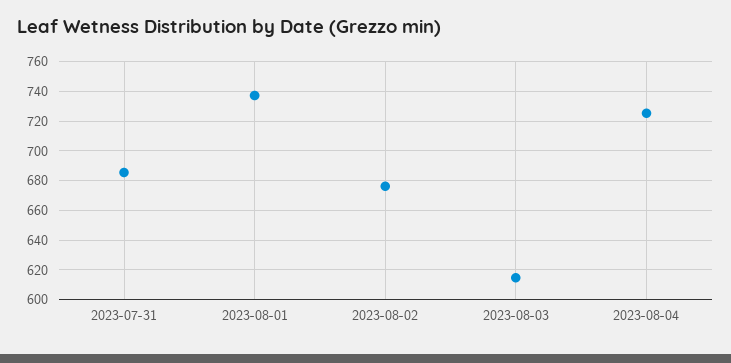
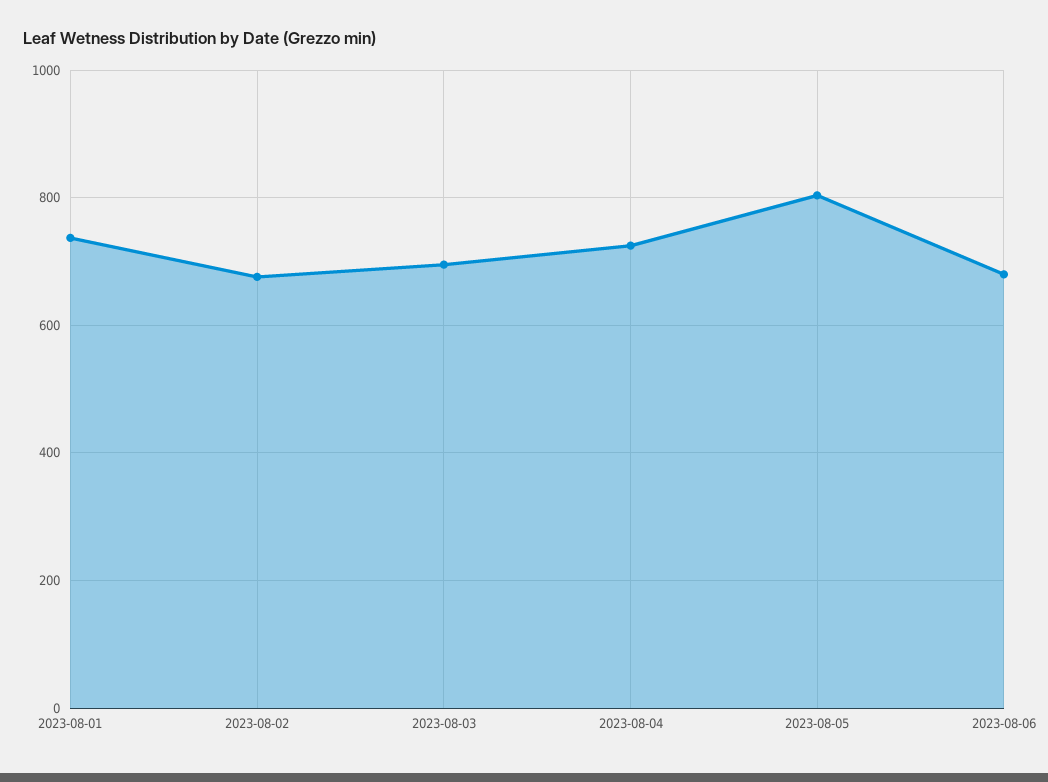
2023-07-31: 685 -> none
2023-08-03: 615 -> 700
2023-08-05: none -> 800
2023-08-06: none -> 680

